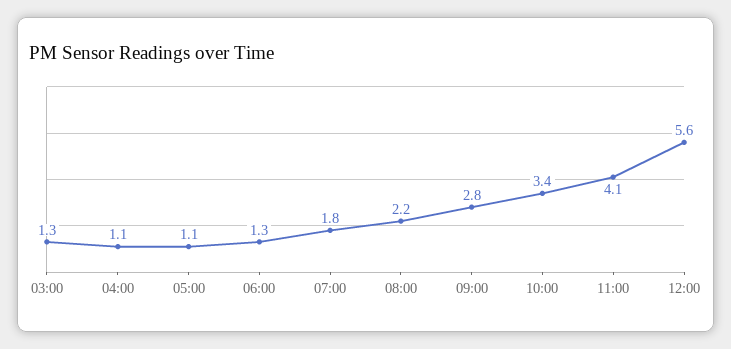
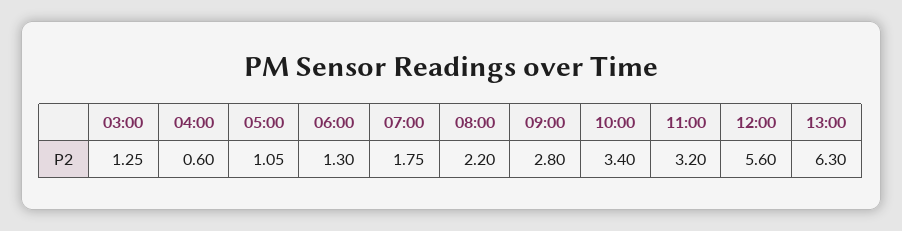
04:00: 1.1 -> 0.6
11:00: 4.1 -> 3.2
13:00: none -> 6.3

